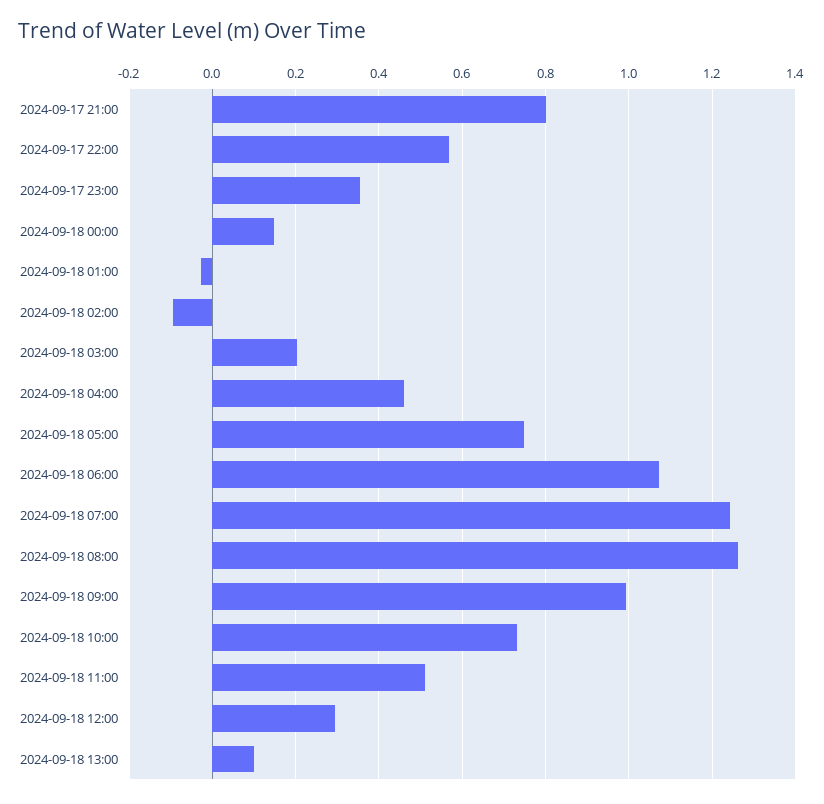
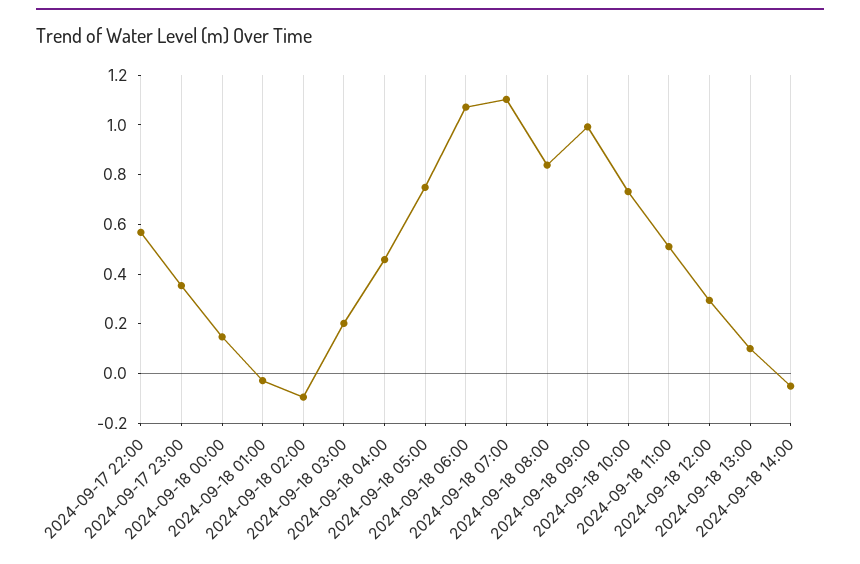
2024-09-17 21:00: 0.8 -> none
2024-09-18 07:00: 1.24 -> 1.1
2024-09-18 08:00: 1.26 -> 0.85
2024-09-18 14:00: none -> -0.05

